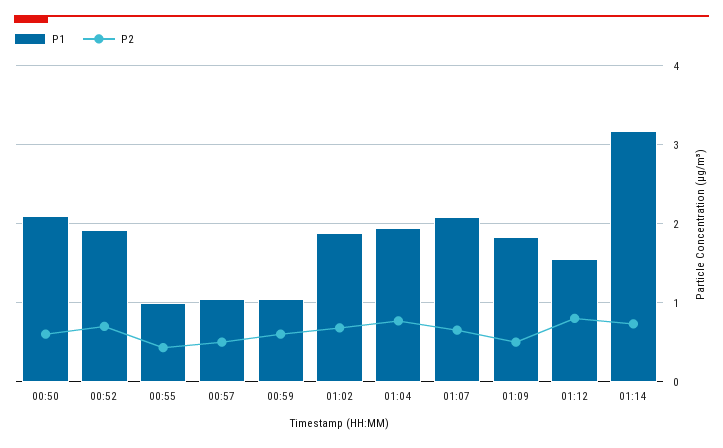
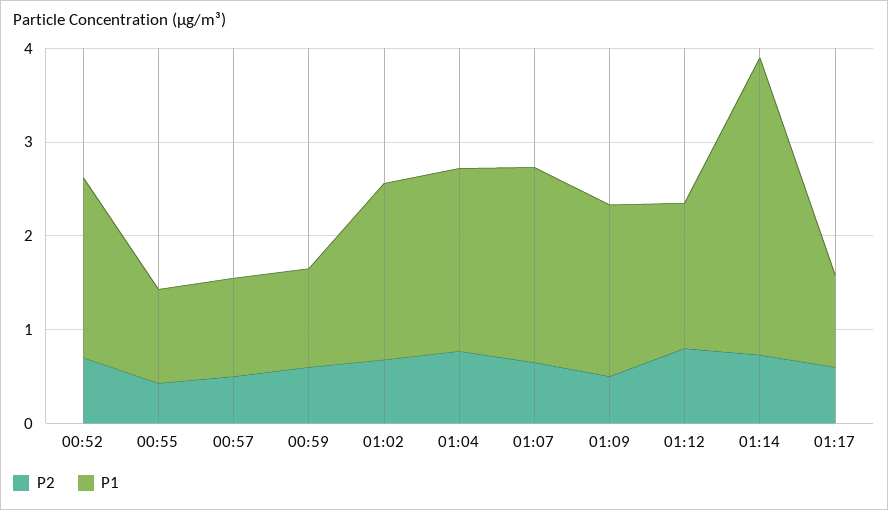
P1, 00:50: 2.1 -> none
P2, 00:50: 0.6 -> none
P2, 01:17: none -> 0.6
P1, 01:17: none -> 1

